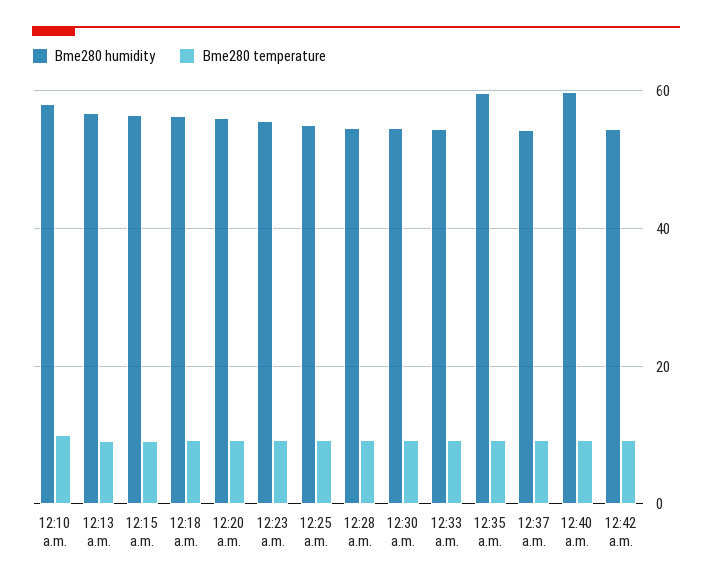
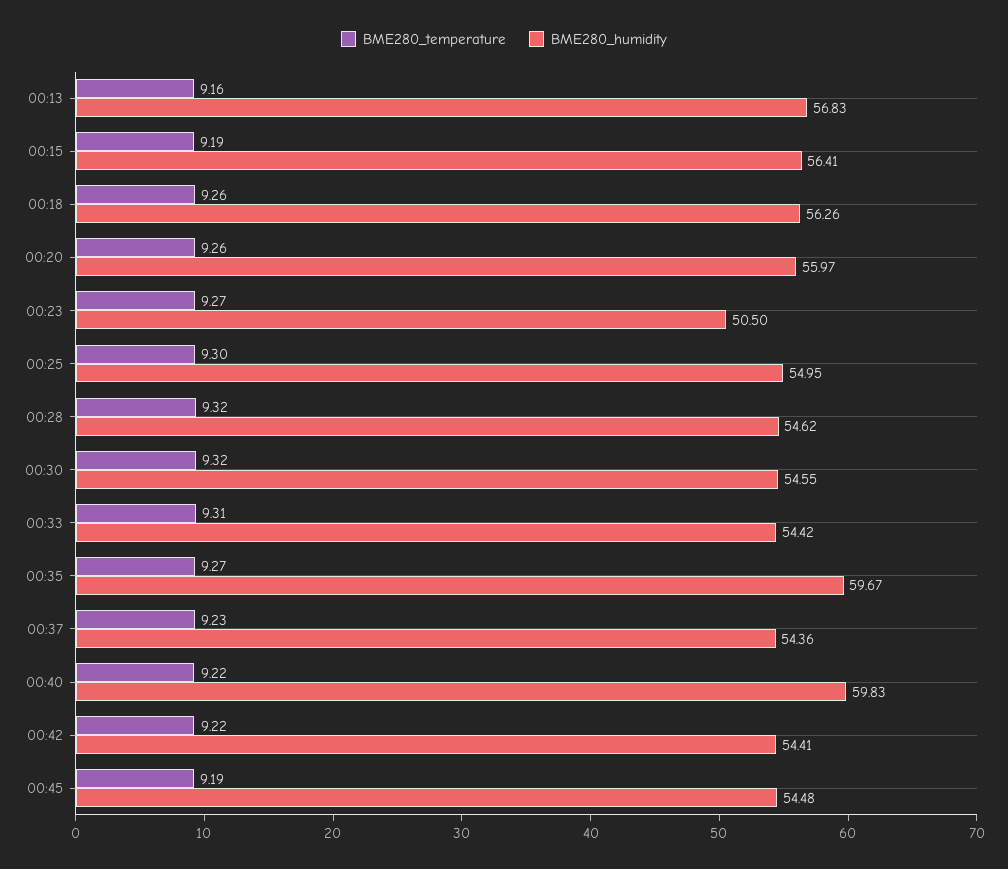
Bme280 humidity, 12:10 a.m.: 58 -> none
Bme280 temperature, 12:10 a.m.: 10 -> none
Bme280 humidity, 12:23 a.m.: 56 -> 50.5
Bme280 temperature, 00:45: none -> 9.19
Bme280 humidity, 00:45: none -> 54.48

